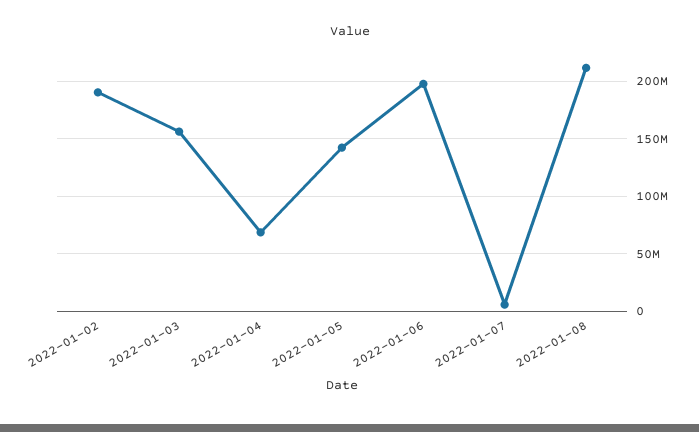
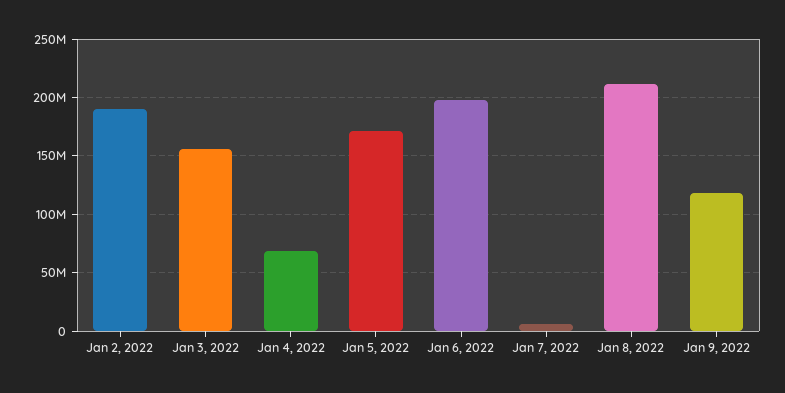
2022-01-05: 140000000 -> 170000000
Jan 9, 2022: none -> 120000000

